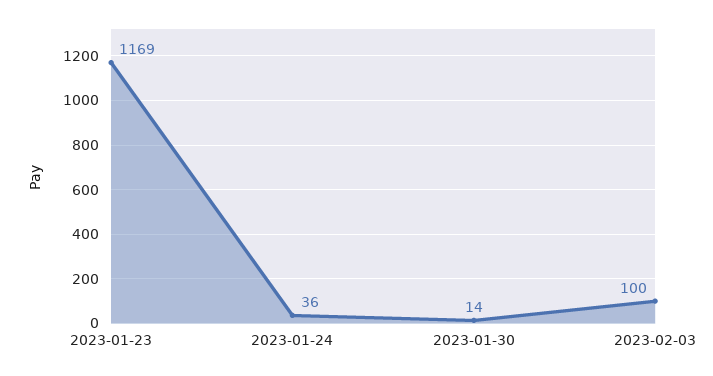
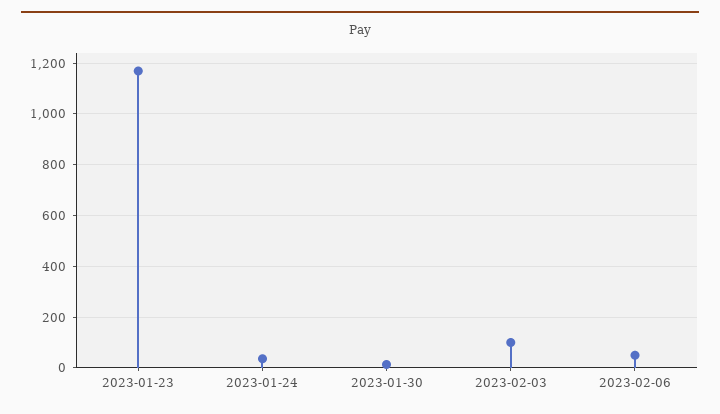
2023-02-06: none -> 50

